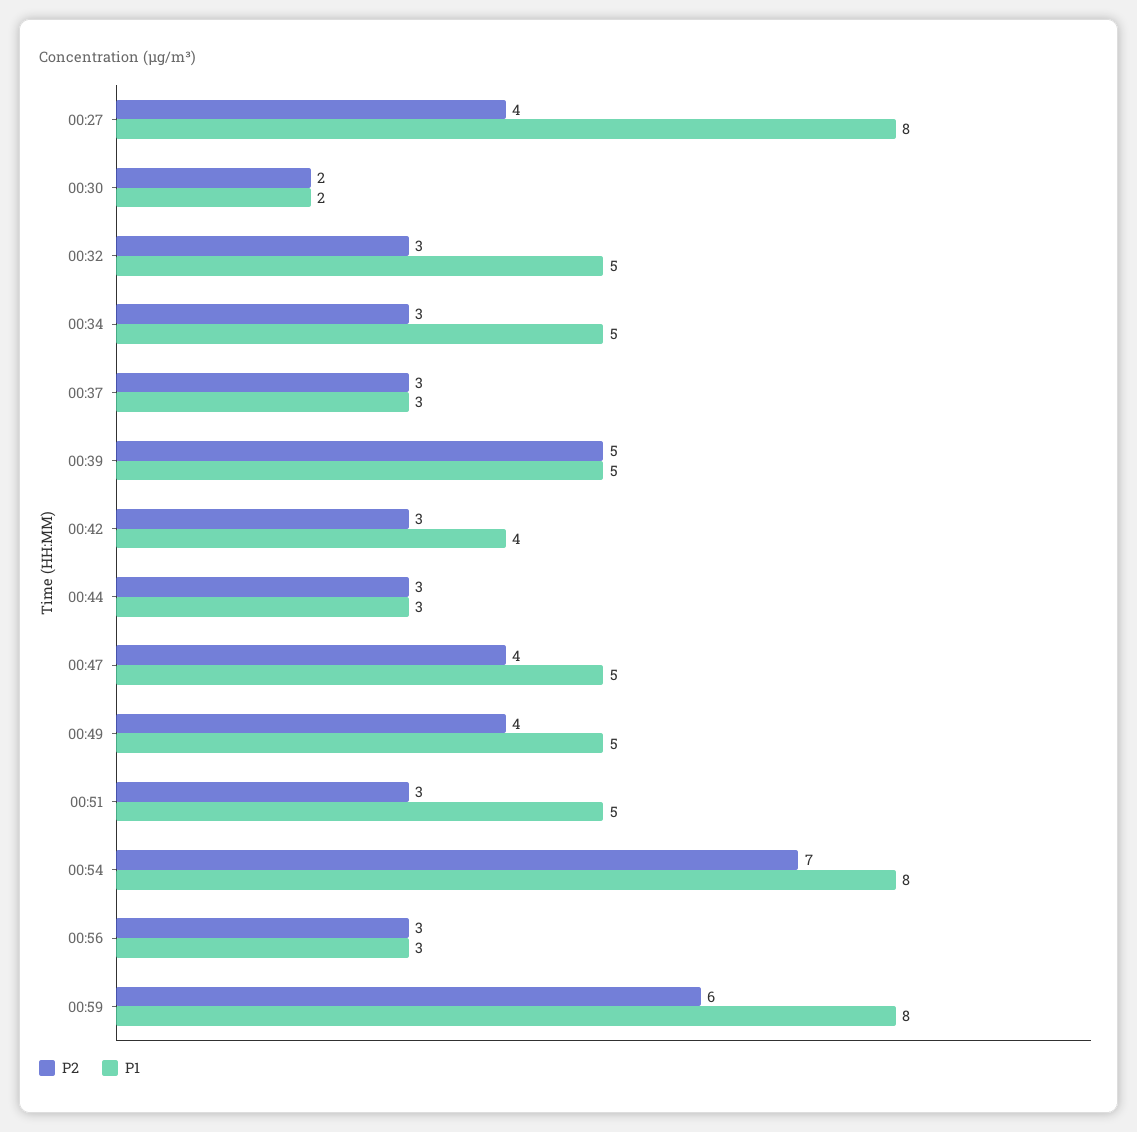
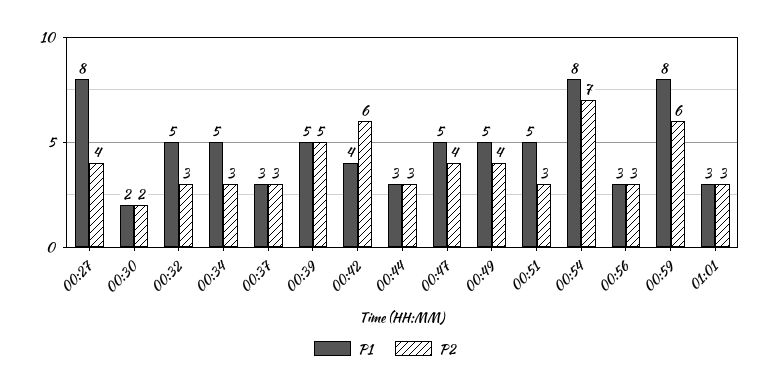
P2, 00:42: 3 -> 6
P1, 01:01: none -> 3
P2, 01:01: none -> 3

